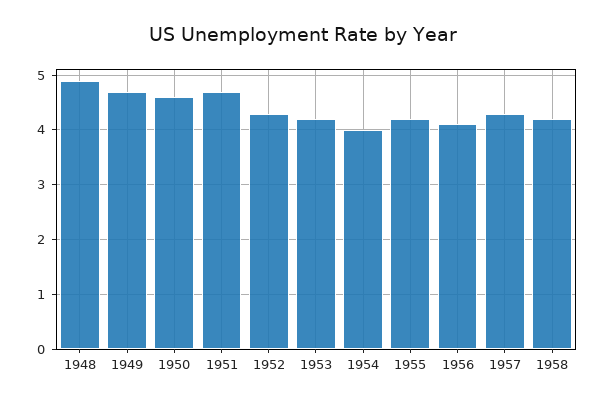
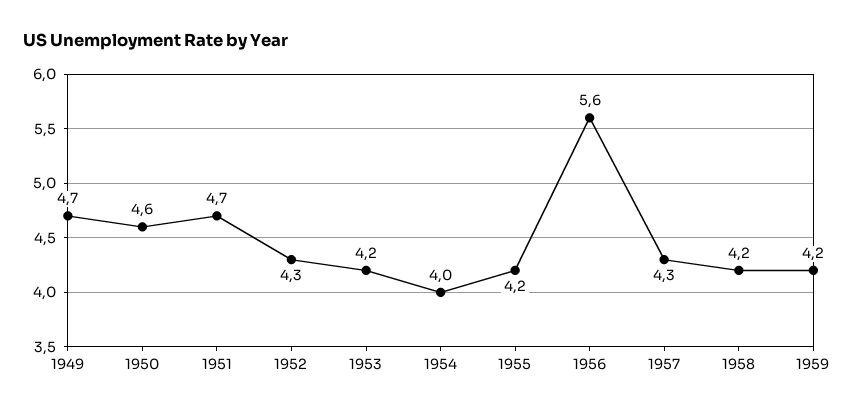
1948: 5 -> none
1956: 4 -> 5.6
1959: none -> 4.2

